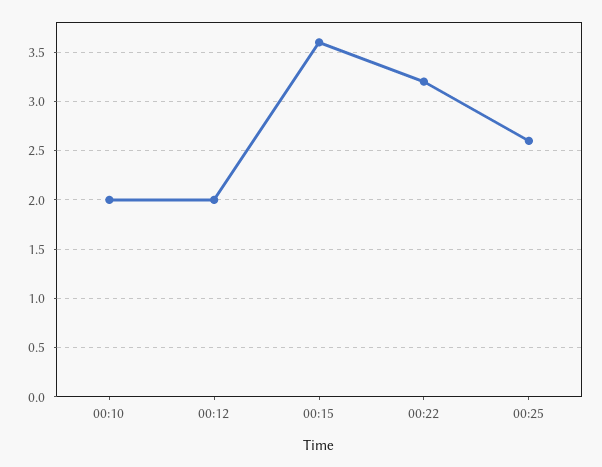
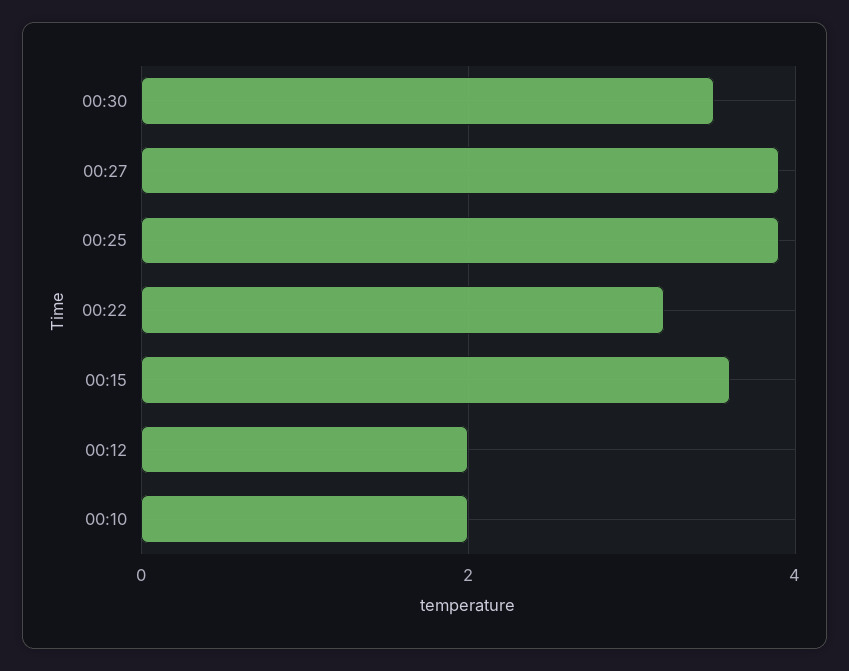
00:25: 2.6 -> 4
00:30: none -> 3.5
00:27: none -> 4

